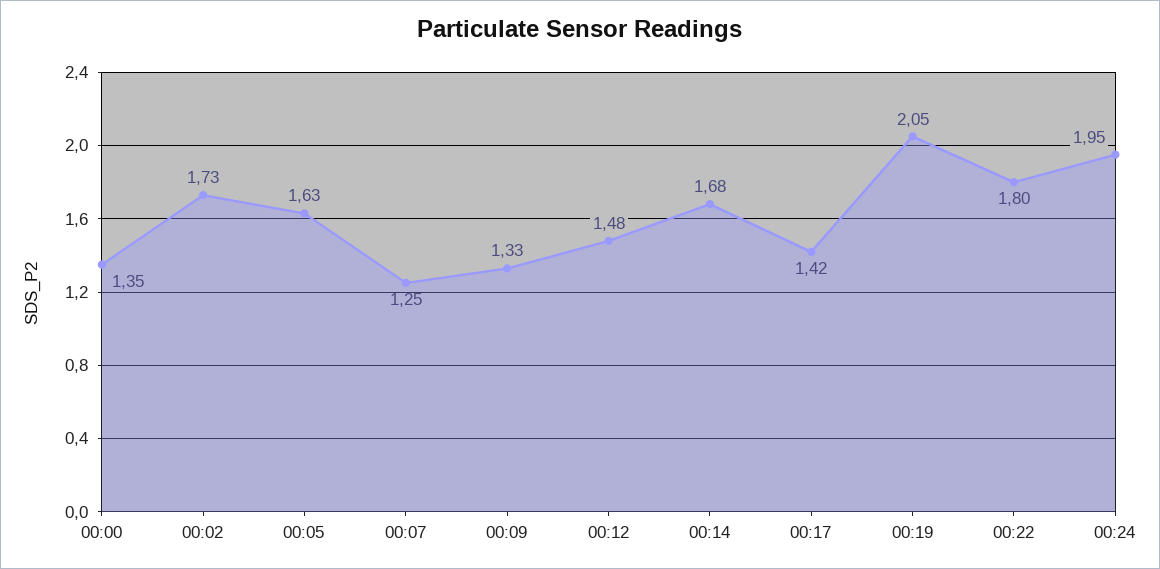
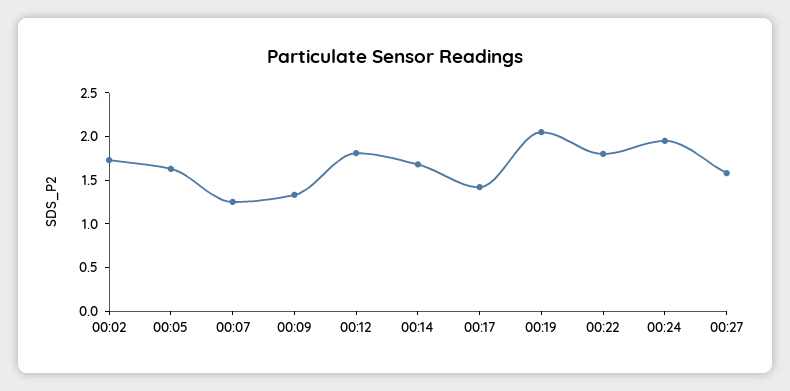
00:00: 1.35 -> none
00:12: 1.48 -> 1.8
00:27: none -> 1.6

